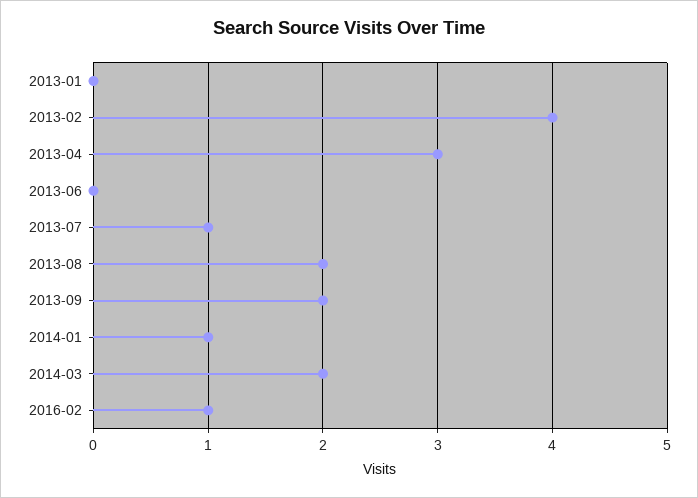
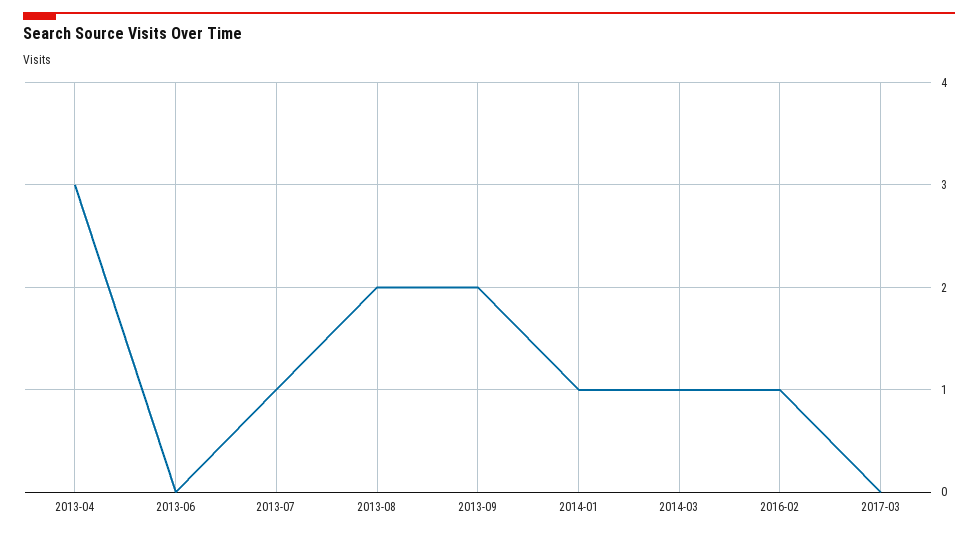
2013-01: 0 -> none
2013-02: 4 -> none
2014-03: 2 -> 1
2017-03: none -> 0

